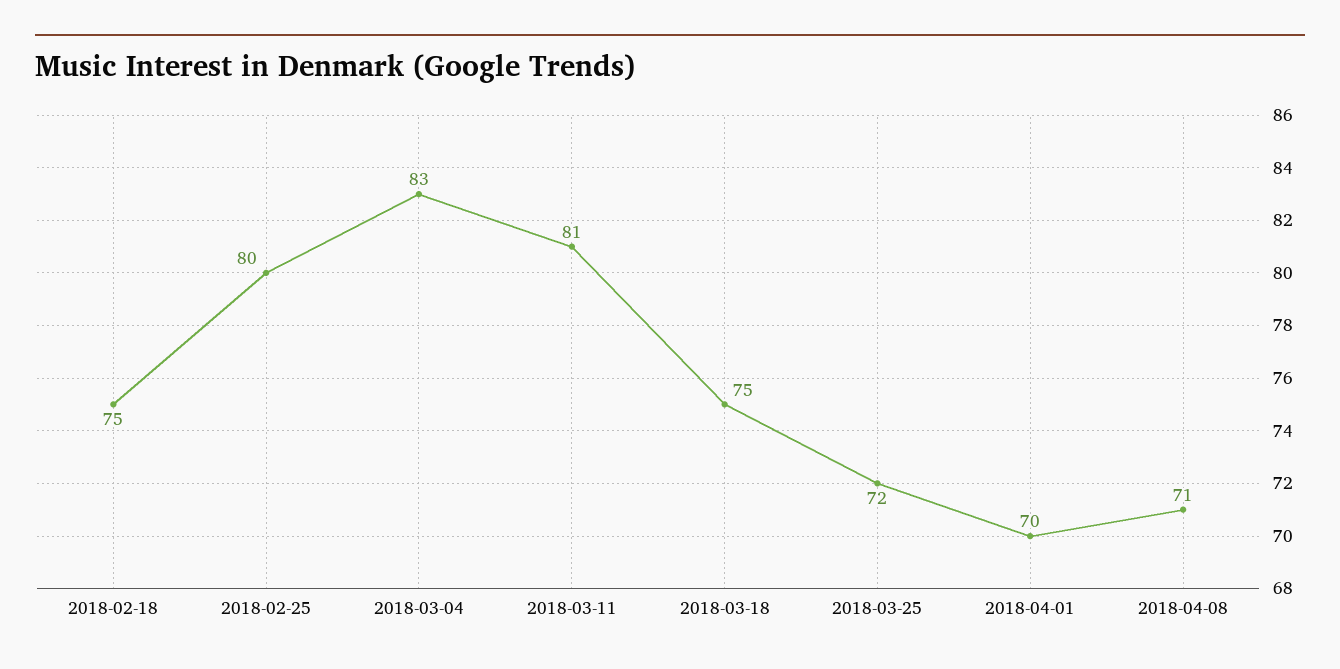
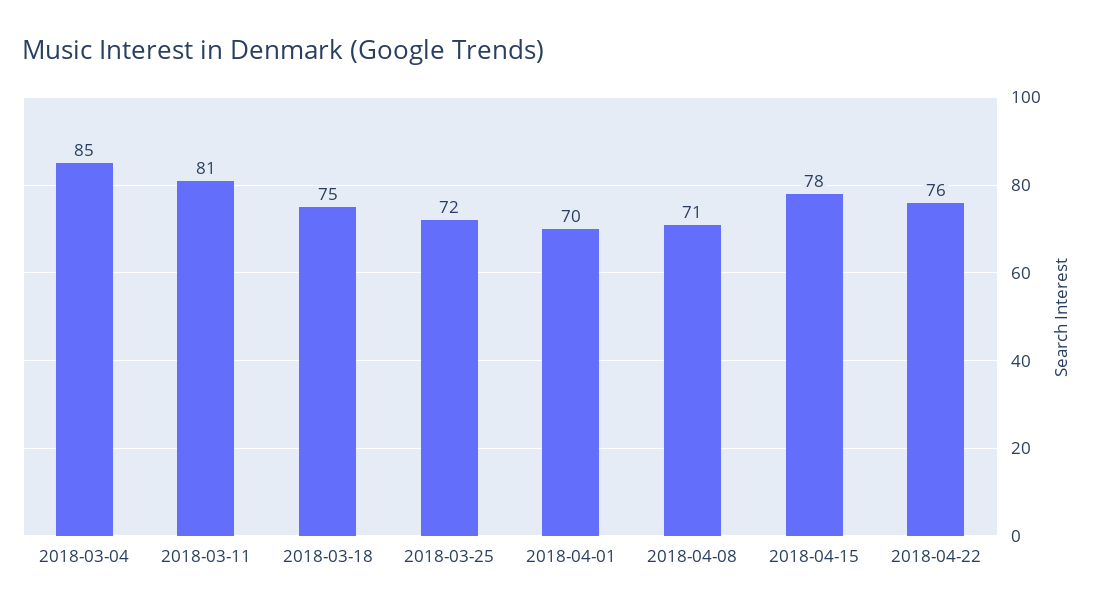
2018-02-18: 75 -> none
2018-02-25: 80 -> none
2018-03-04: 83 -> 85
2018-04-15: none -> 78
2018-04-22: none -> 76

